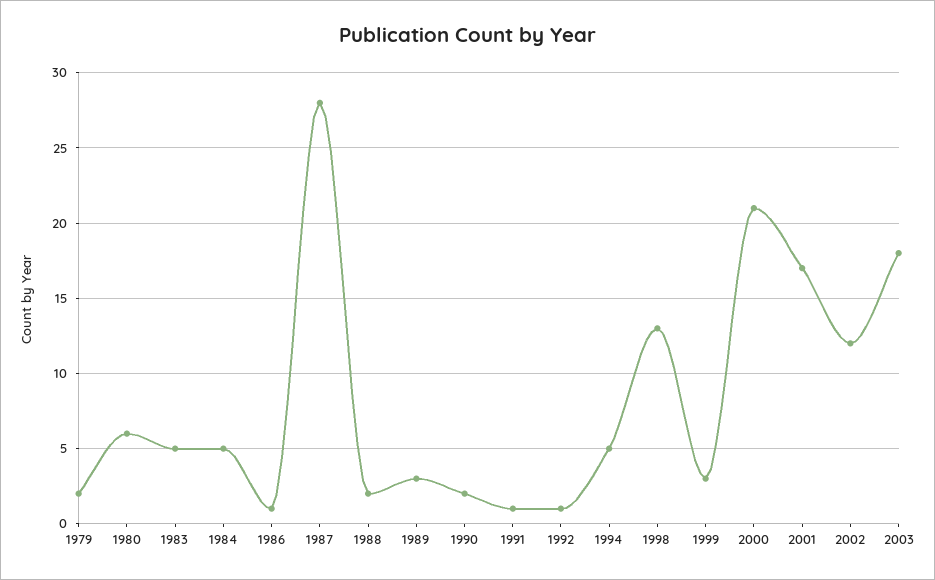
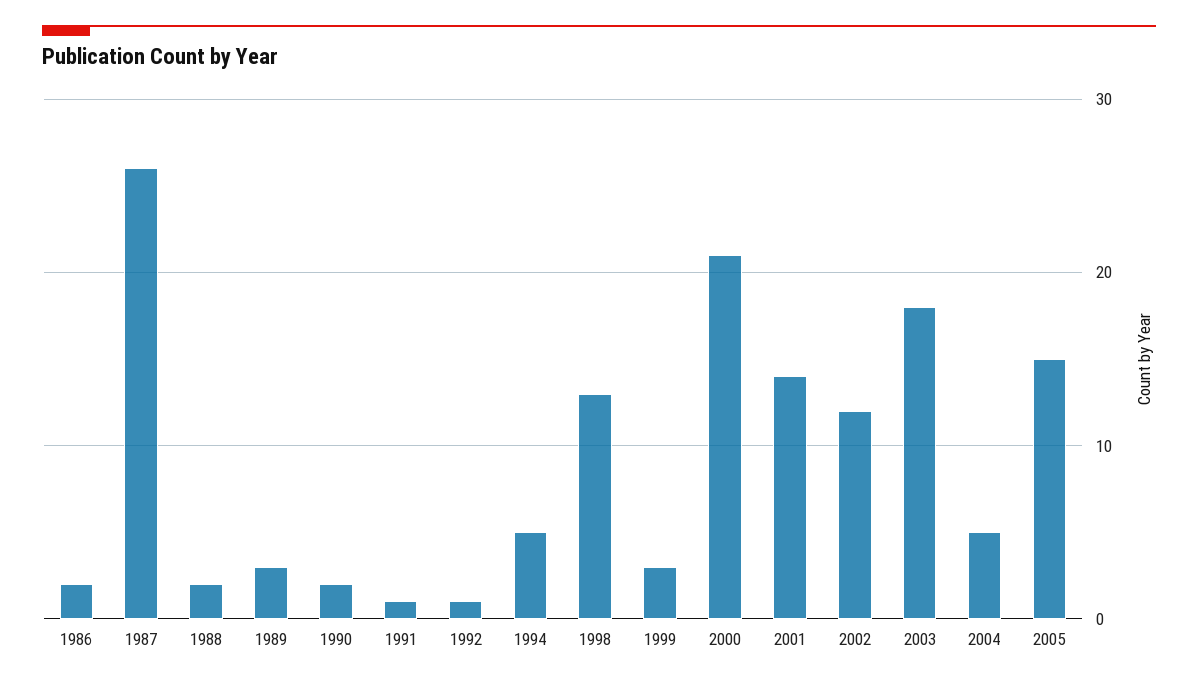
1979: 2 -> none
1980: 6 -> none
1983: 5 -> none
1984: 5 -> none
1986: 1 -> 2
1987: 28 -> 26
2001: 17 -> 14
2004: none -> 5
2005: none -> 15

